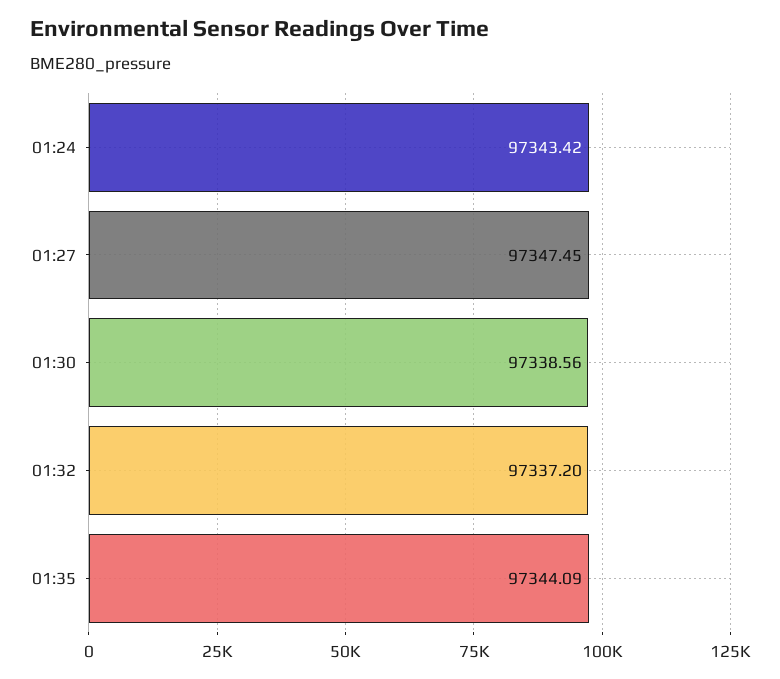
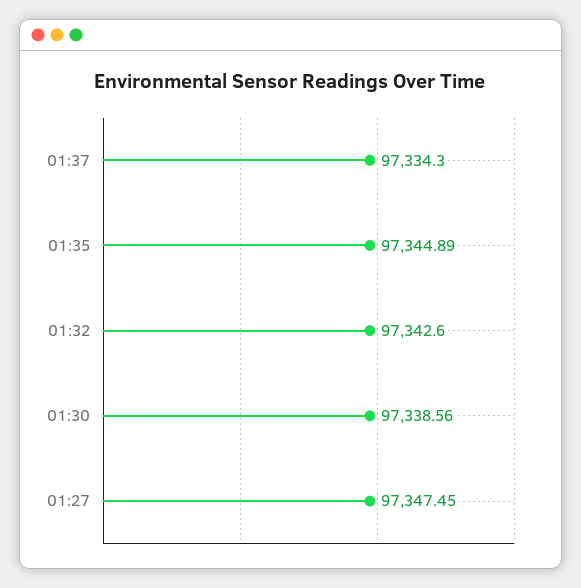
01:24: 97343.42 -> none
01:32: 97337.2 -> 97342.6
01:35: 97344.09 -> 97344.89
01:37: none -> 97334.3

